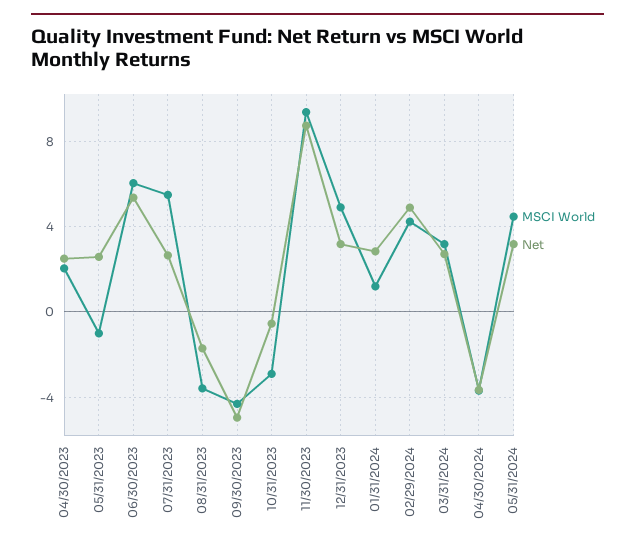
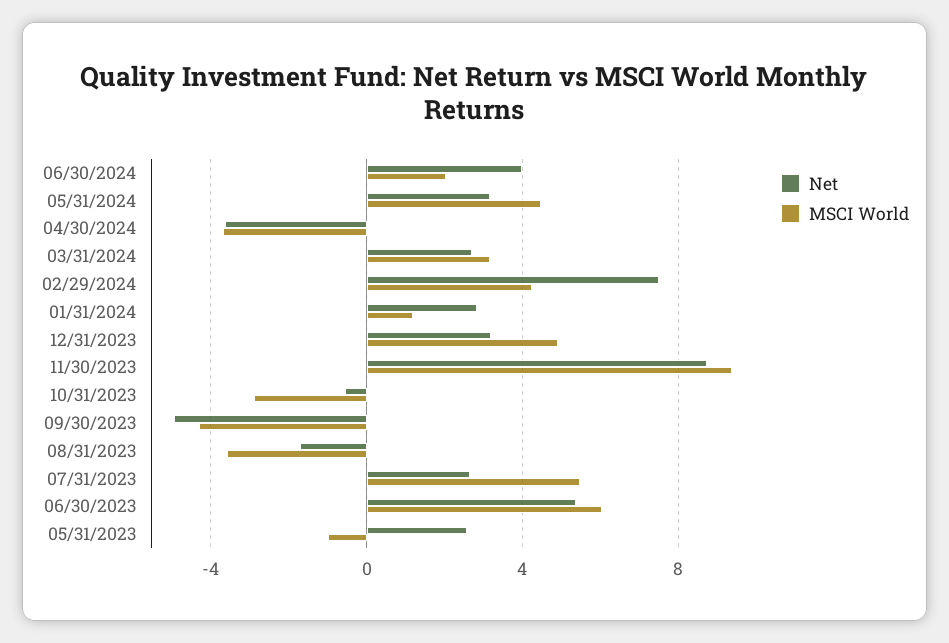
MSCI World, 04/30/2023: 2 -> none
Net, 04/30/2023: 2.5 -> none
Net, 02/29/2024: 5 -> 7.5
Net, 06/30/2024: none -> 4
MSCI World, 06/30/2024: none -> 2

